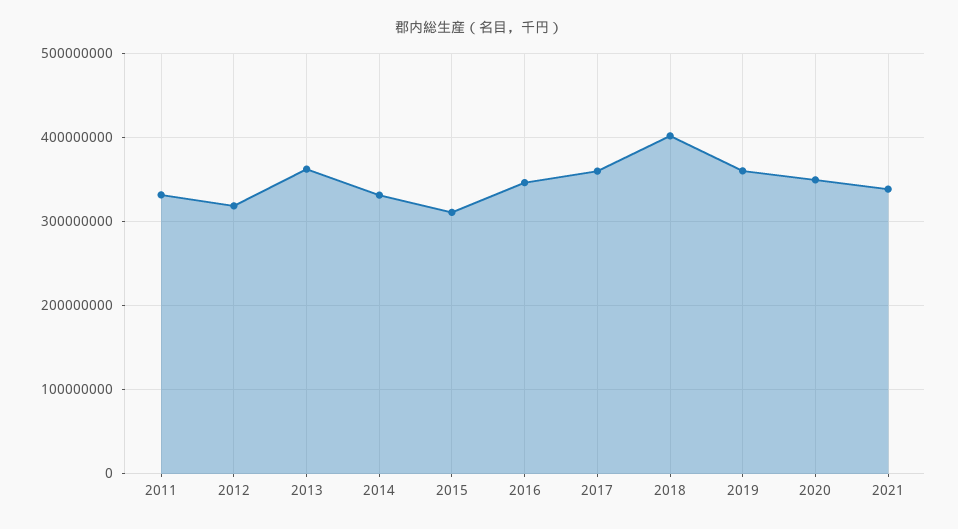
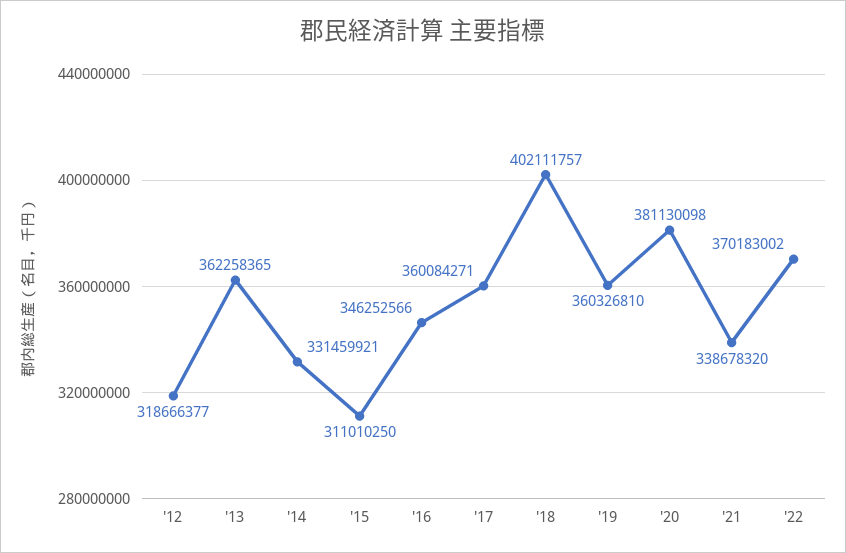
2011: 330000000 -> none
2020: 350000000 -> 381130098
'22: none -> 370183002

